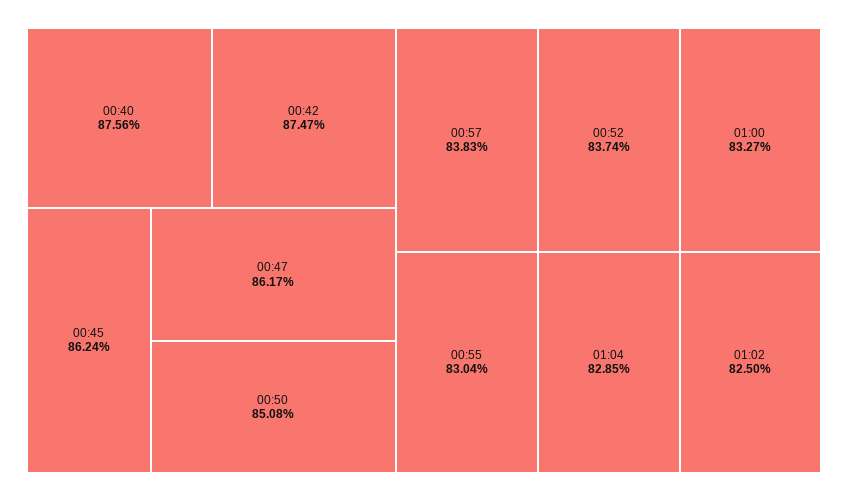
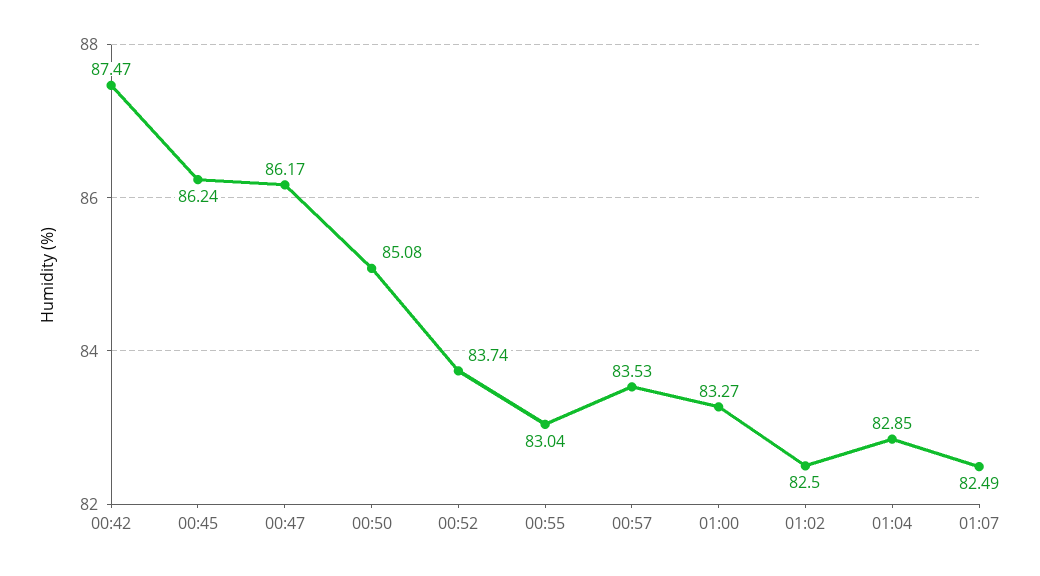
00:40: 87.56 -> none
00:57: 83.83 -> 83.53
01:07: none -> 82.49

